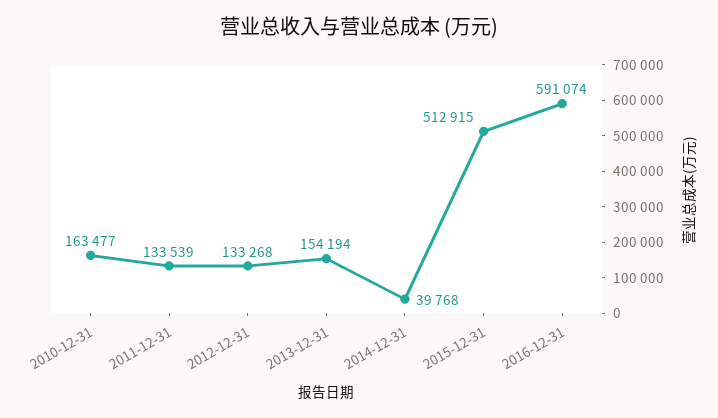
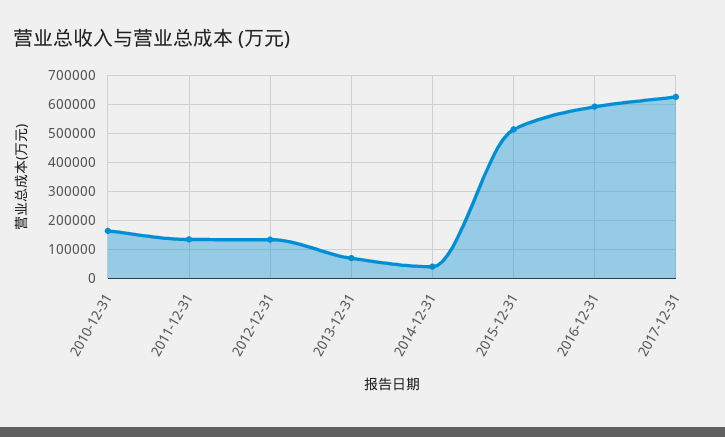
2013-12-31: 154194 -> 75000
2017-12-31: none -> 625000

